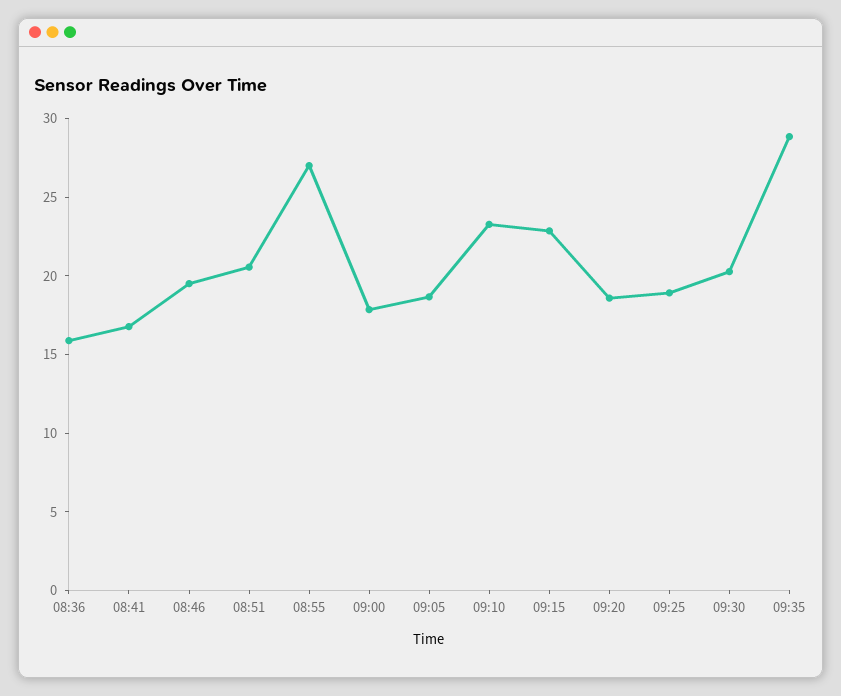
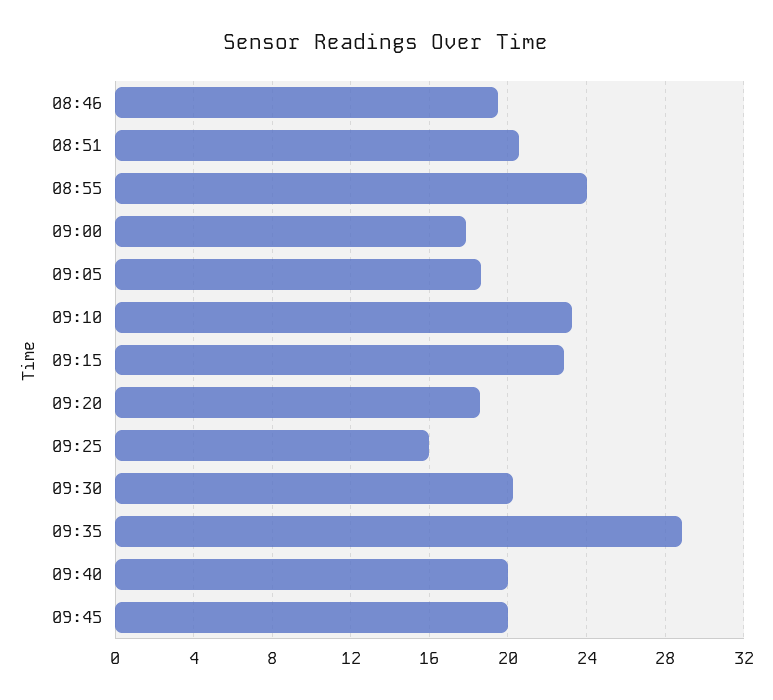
08:36: 16 -> none
08:41: 17 -> none
08:55: 27 -> 24
09:25: 19 -> 16
09:40: none -> 20
09:45: none -> 20

